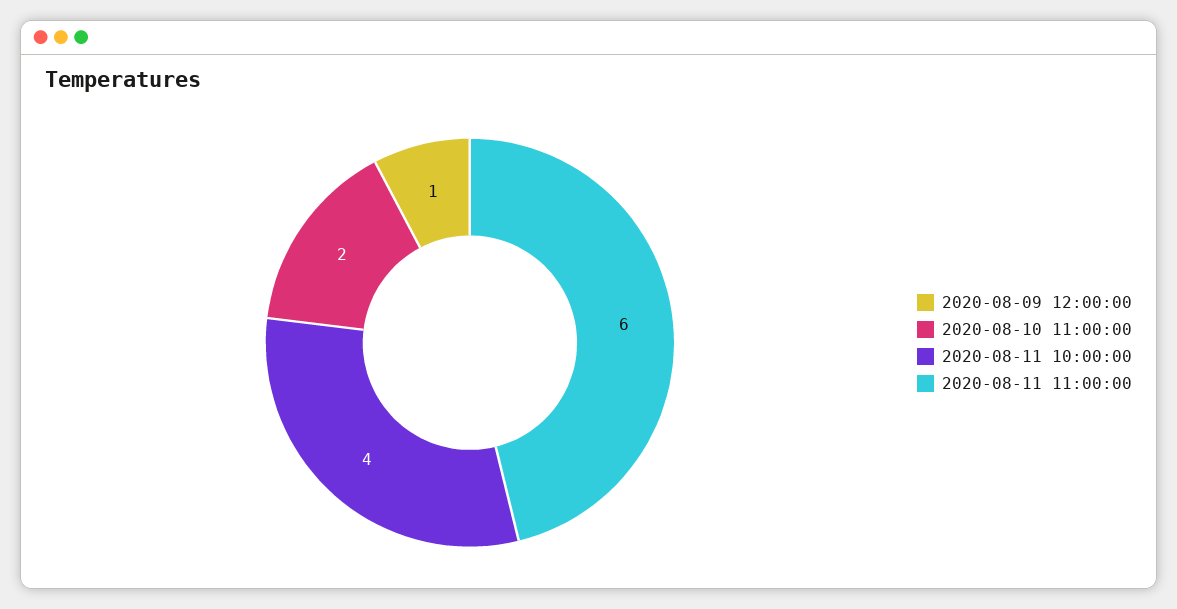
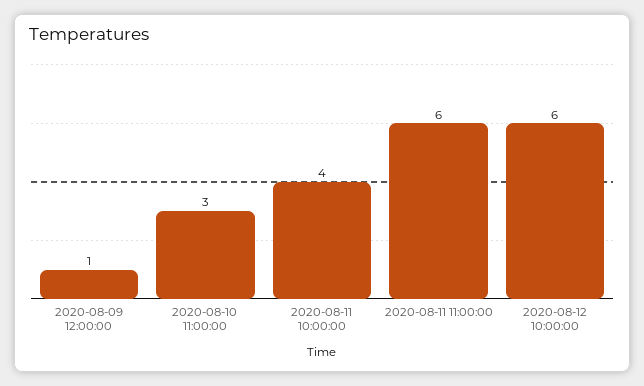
2020-08-10 11:00:00: 2 -> 3
2020-08-12 10:00:00: none -> 6

